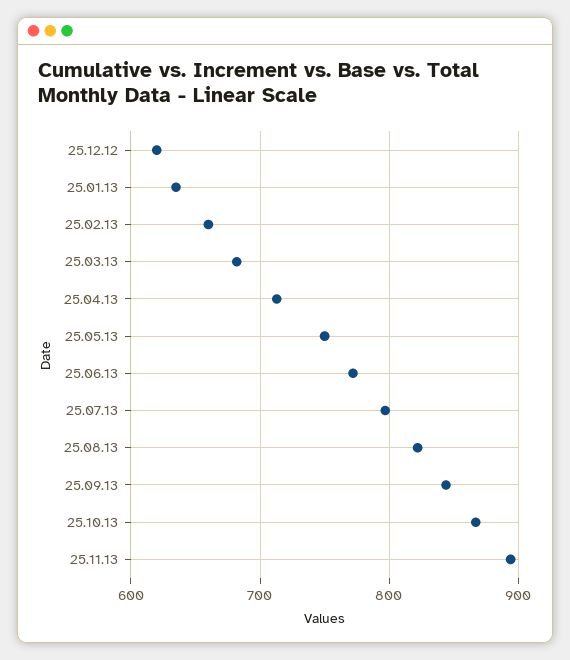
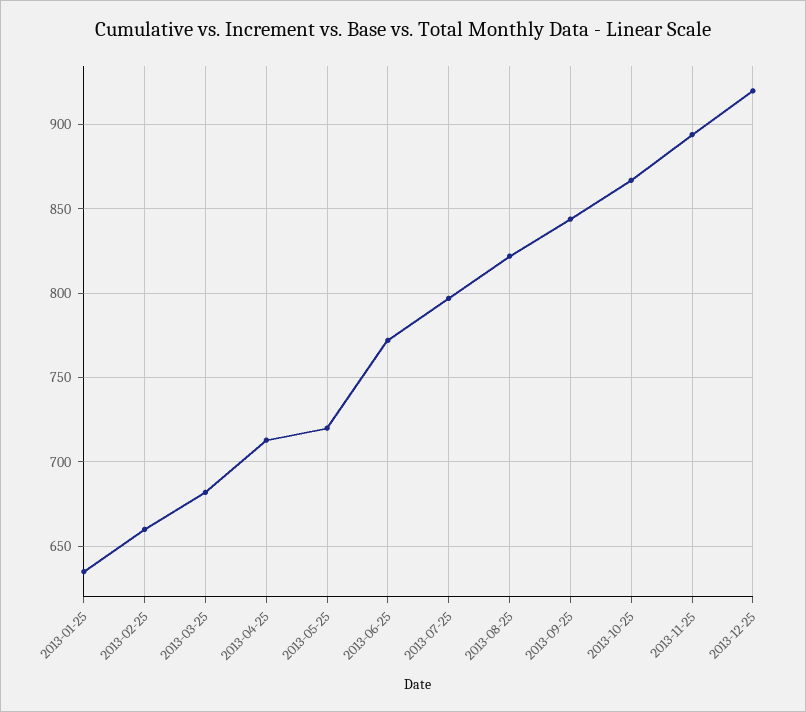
25.12.12: 620 -> none
25.05.13: 750 -> 720
2013-12-25: none -> 920

